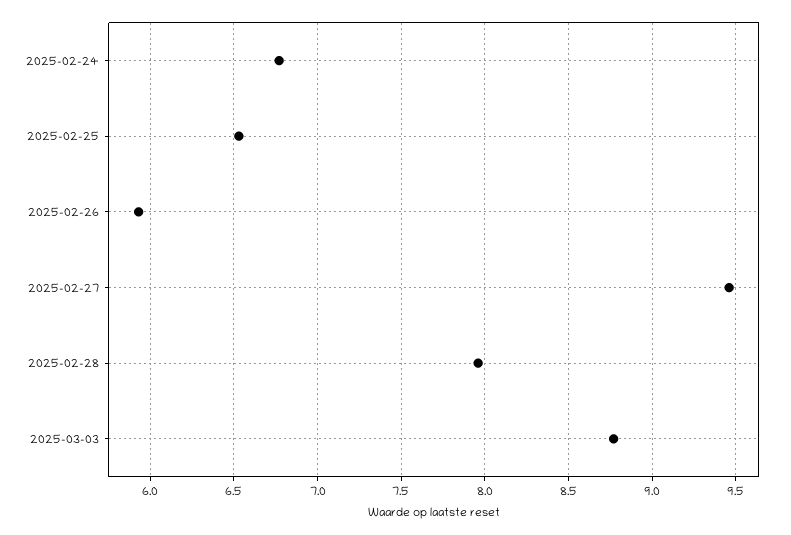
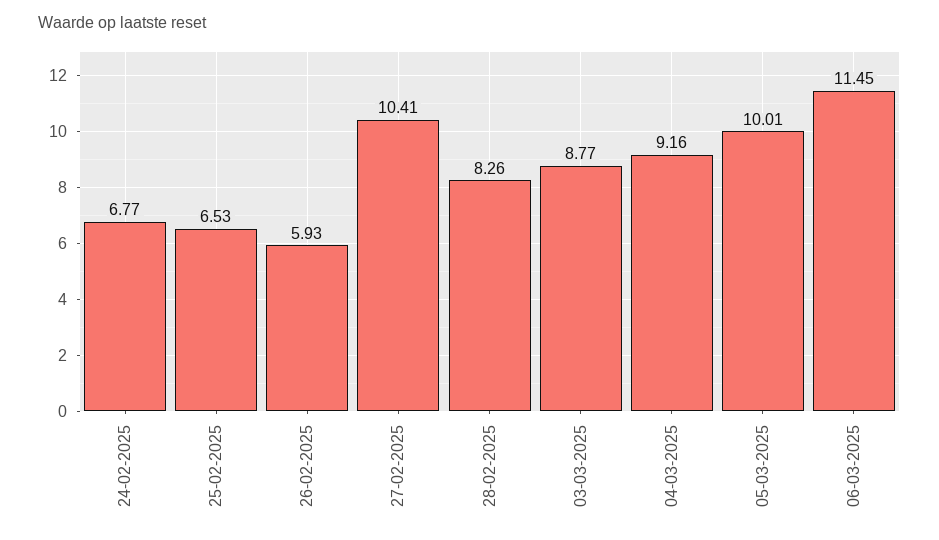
2025-02-27: 9.45 -> 10.41
2025-02-28: 7.95 -> 8.26
04-03-2025: none -> 9.16
05-03-2025: none -> 10.01
06-03-2025: none -> 11.45

